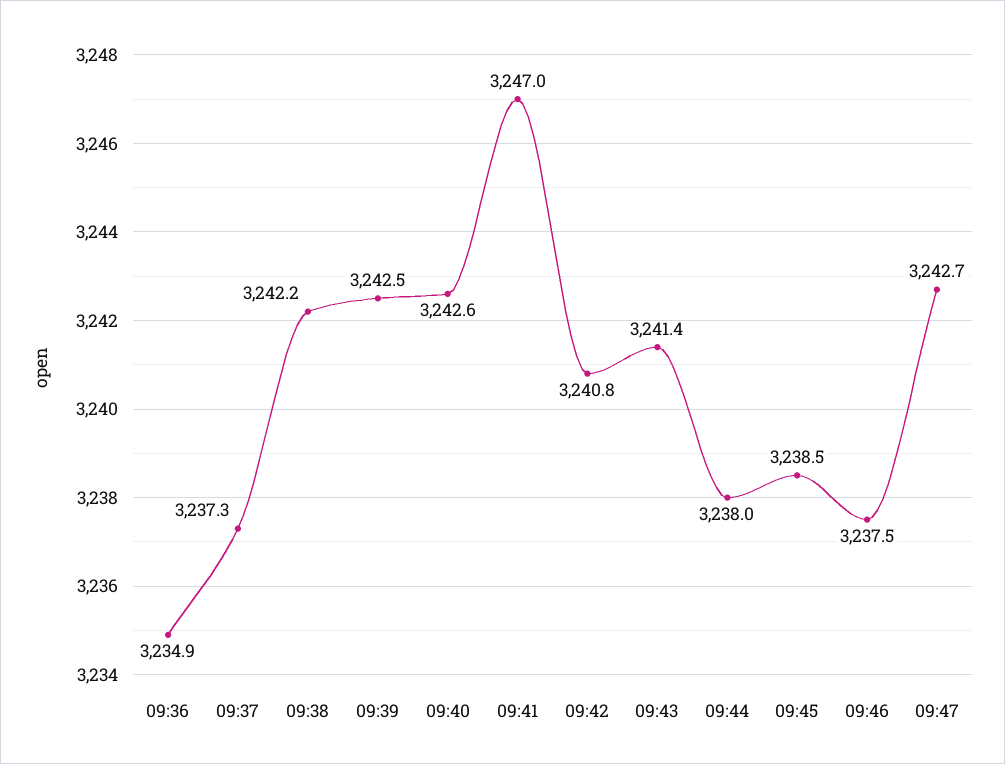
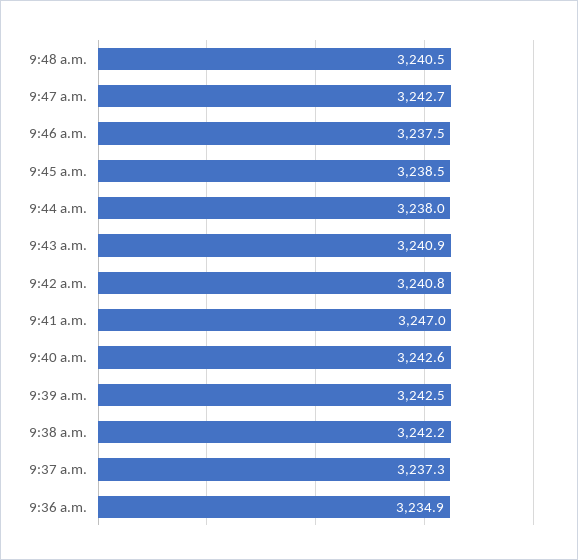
09:43: 3241.4 -> 3240.9
9:48 a.m.: none -> 3240.5

